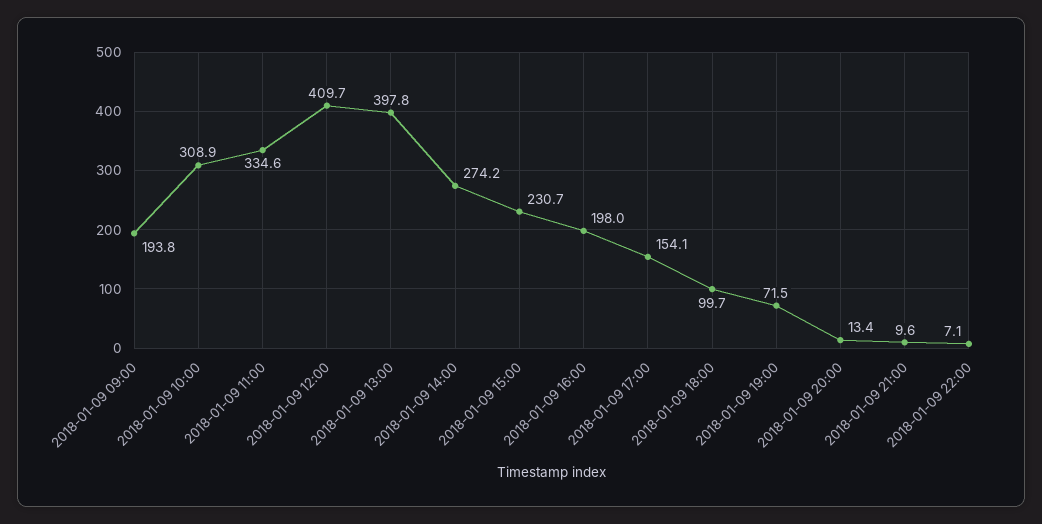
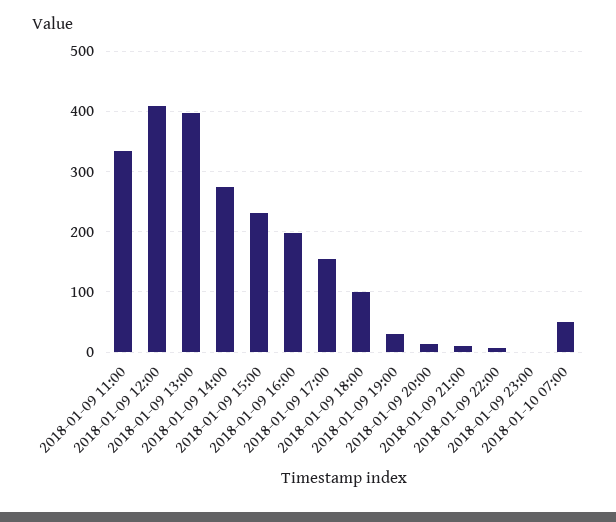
2018-01-09 09:00: 193.8 -> none
2018-01-09 10:00: 308.9 -> none
2018-01-09 19:00: 71.5 -> 30
2018-01-09 23:00: none -> 0
2018-01-10 07:00: none -> 50

